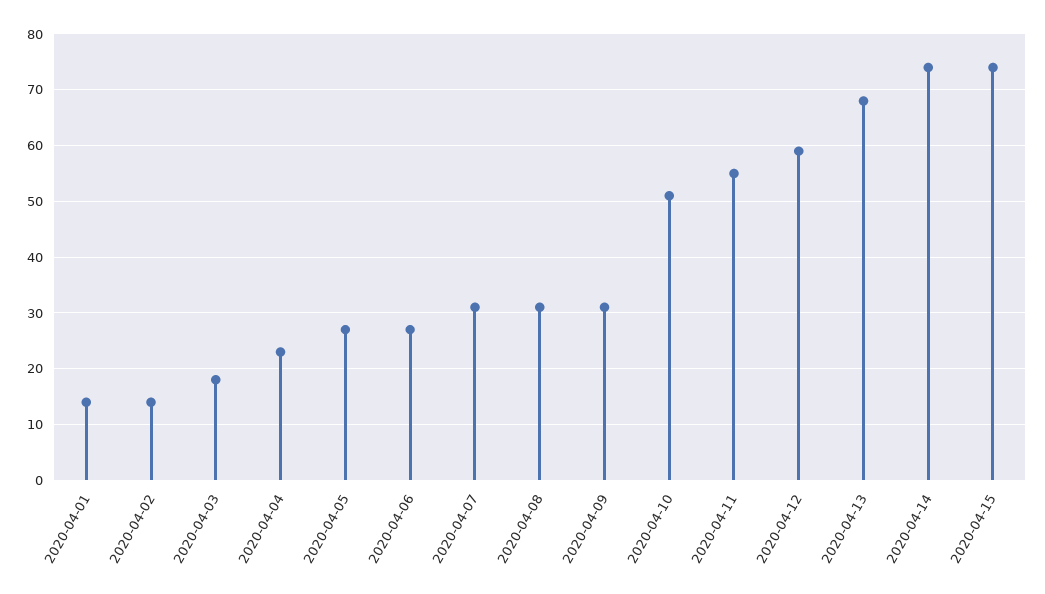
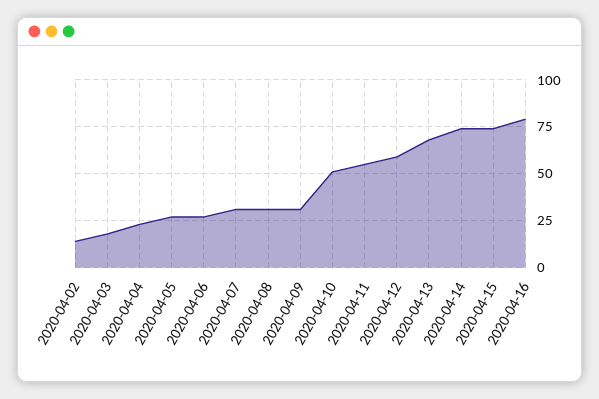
2020-04-01: 15 -> none
2020-04-16: none -> 80

